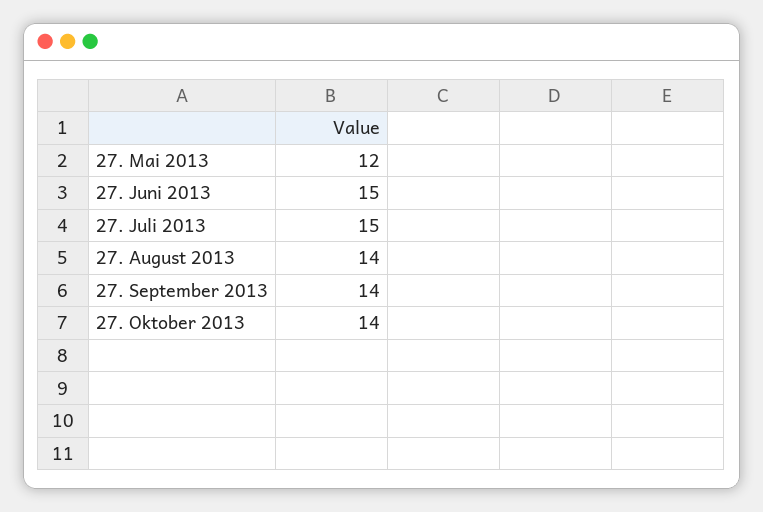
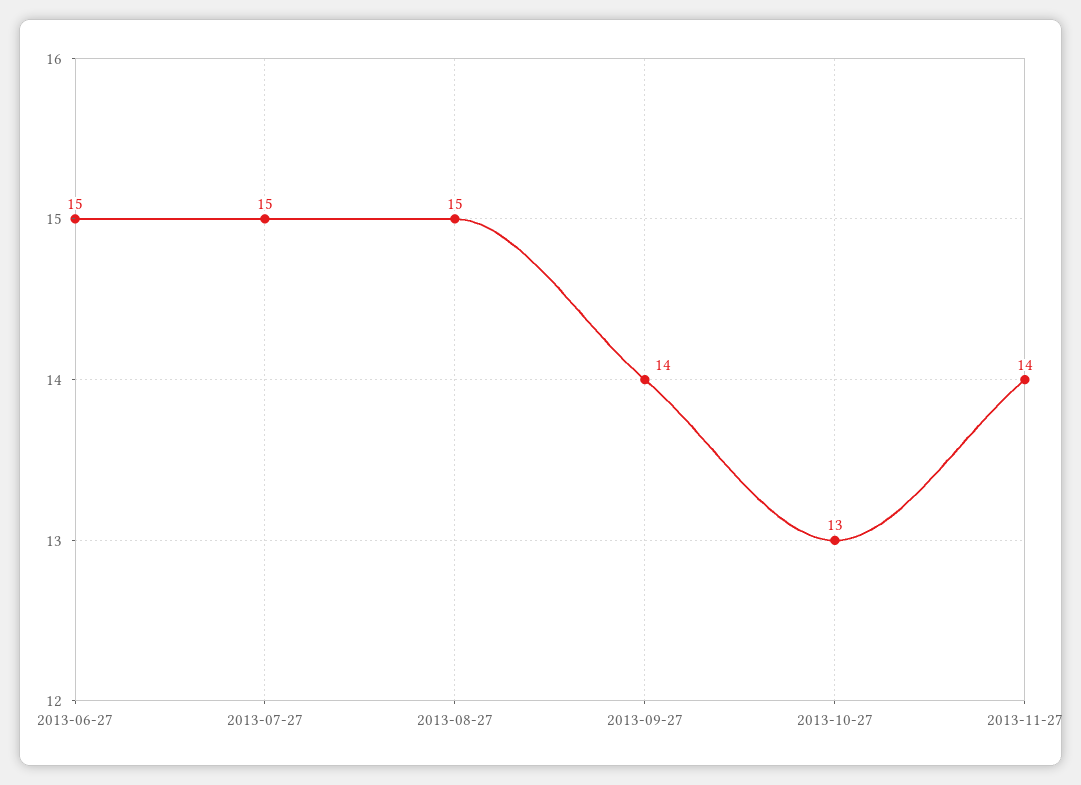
27. Mai 2013: 12 -> none
27. August 2013: 14 -> 15
27. Oktober 2013: 14 -> 13
2013-11-27: none -> 14

